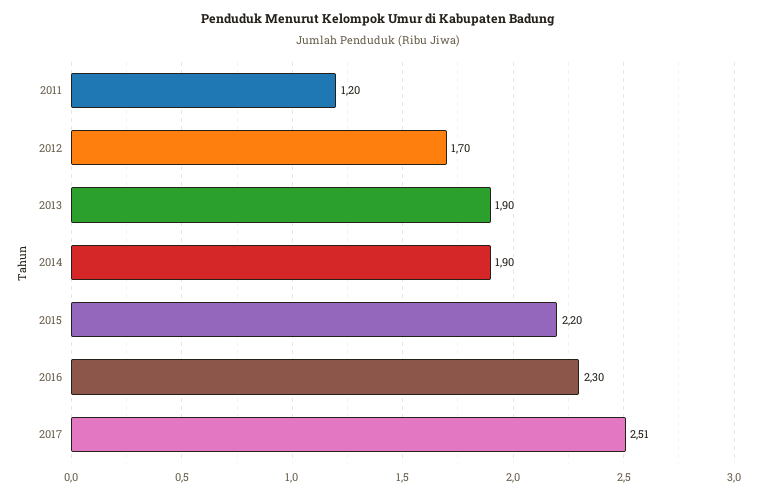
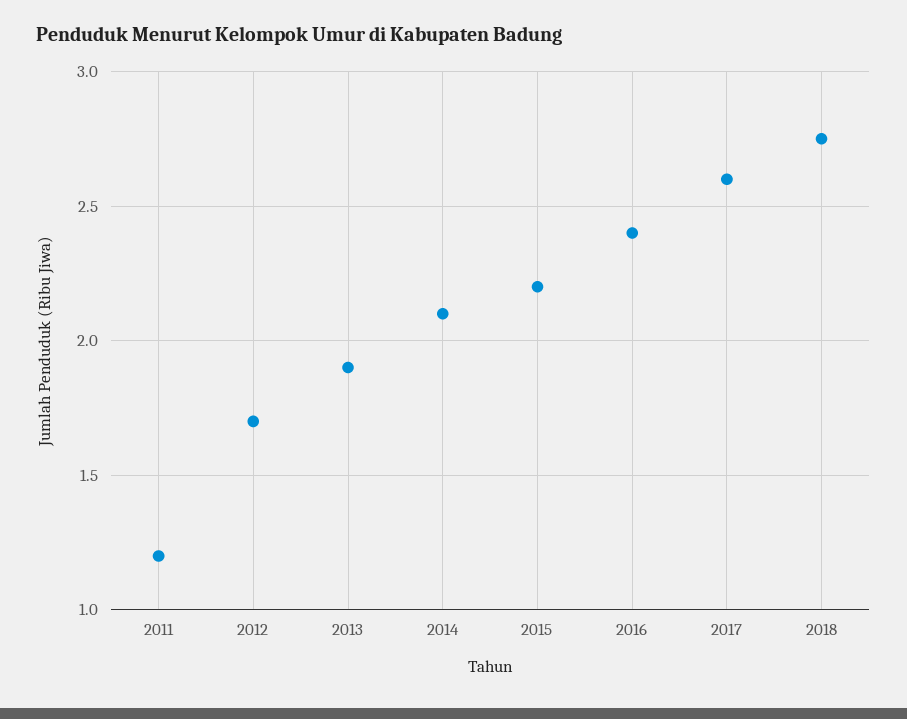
2014: 1.9 -> 2.1
2016: 2.3 -> 2.4
2017: 2.51 -> 2.6
2018: none -> 2.75

